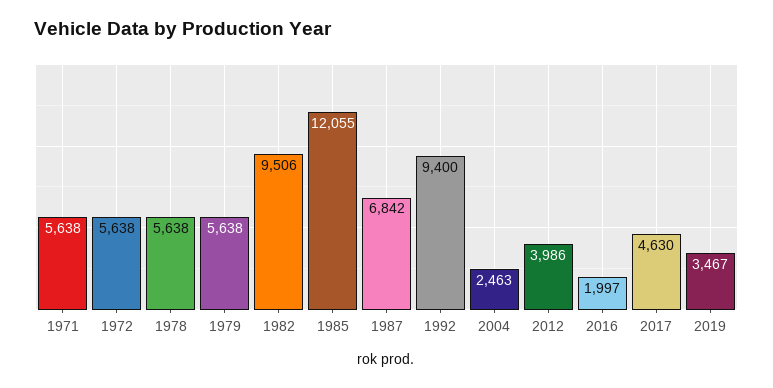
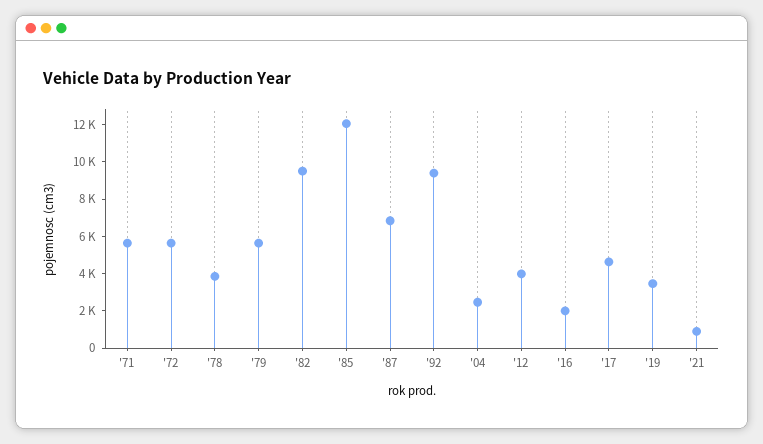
1978: 5638 -> 4000
'21: none -> 1000

